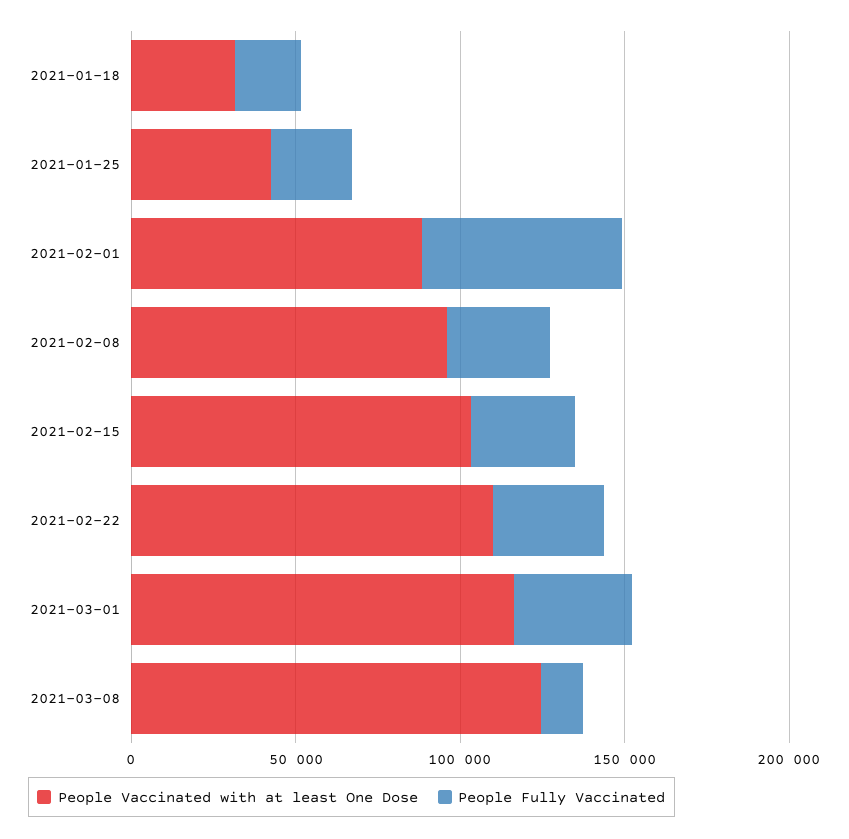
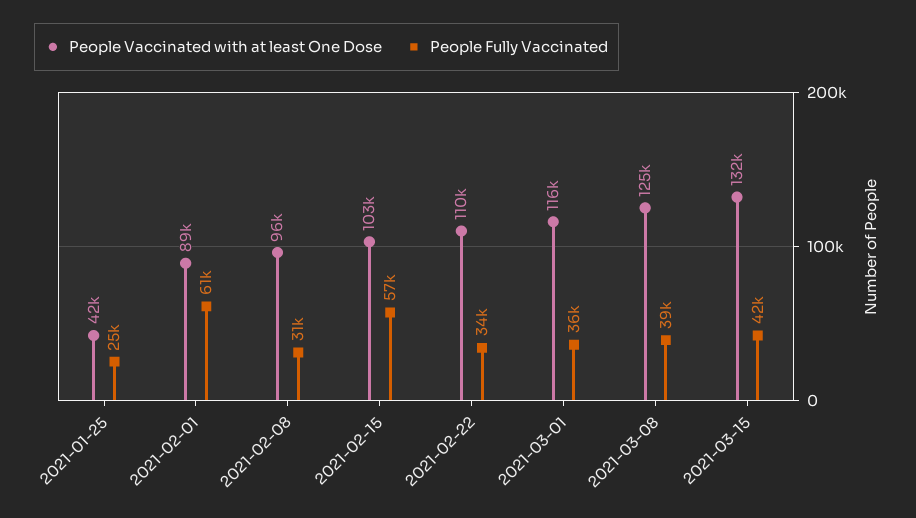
People Vaccinated with at least One Dose, 2021-01-18: 30000 -> none
People Fully Vaccinated, 2021-01-18: 20000 -> none
People Fully Vaccinated, 2021-02-15: 30000 -> 57000
People Fully Vaccinated, 2021-03-08: 10000 -> 39000
People Vaccinated with at least One Dose, 2021-03-15: none -> 132000
People Fully Vaccinated, 2021-03-15: none -> 42000

